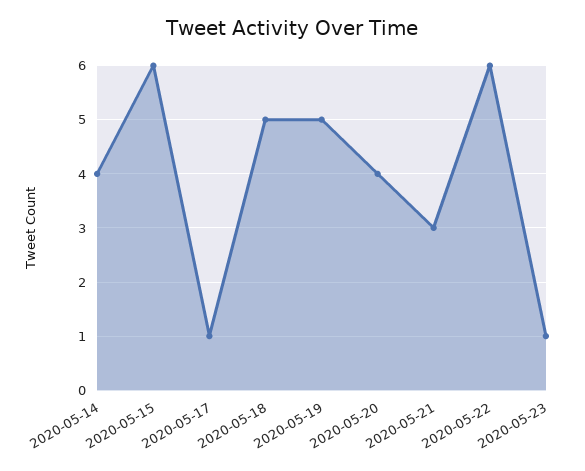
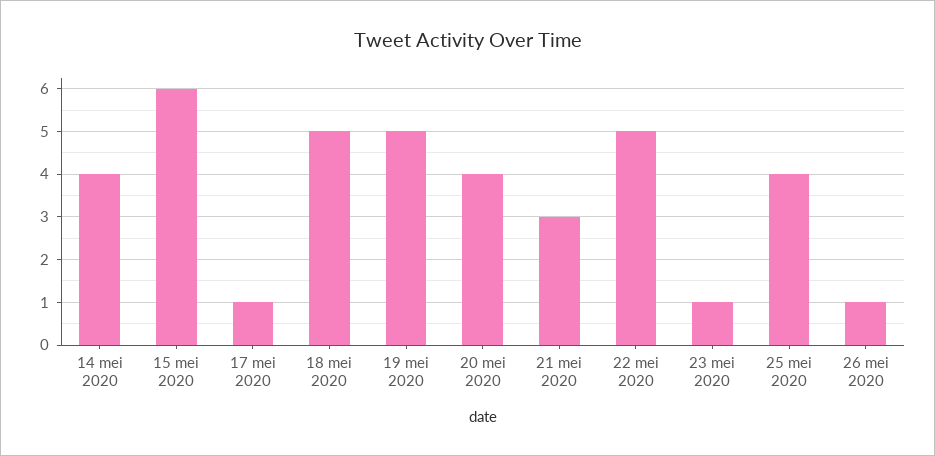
2020-05-22: 6 -> 5
25 mei 2020: none -> 4
26 mei 2020: none -> 1

